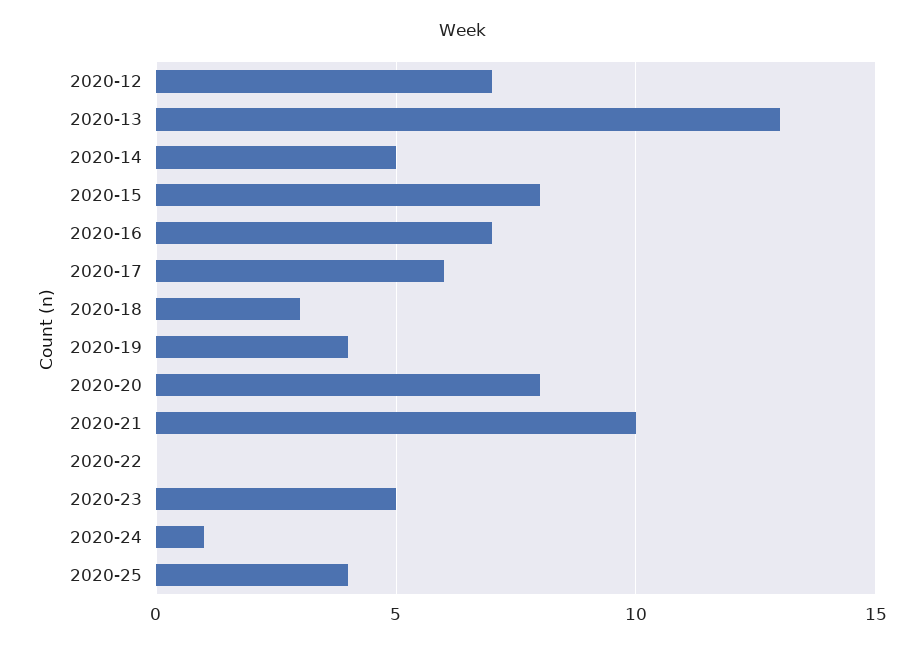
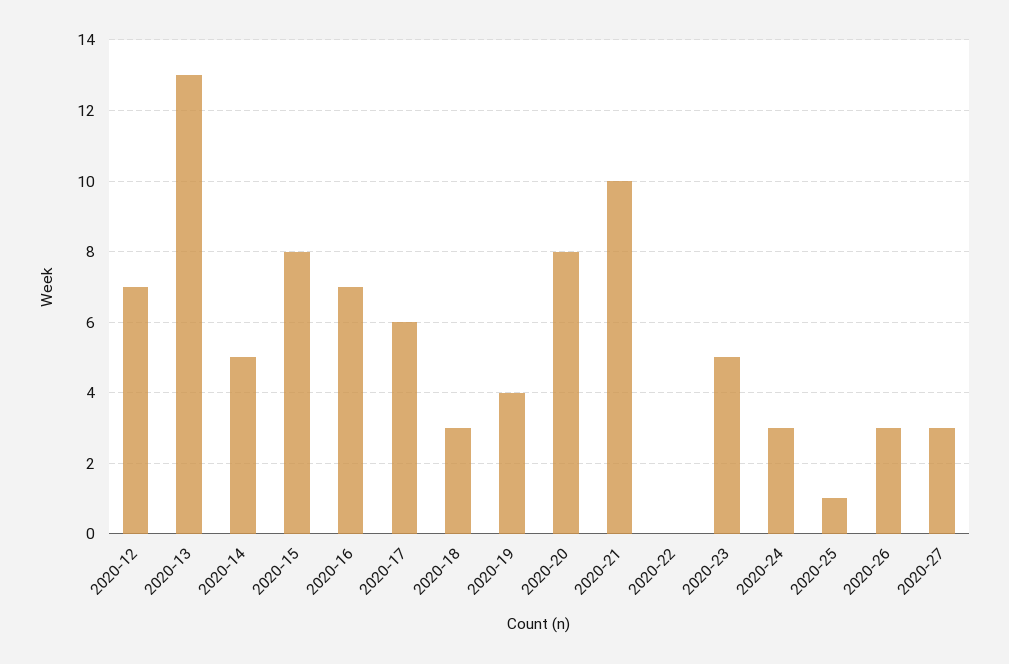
2020-24: 1 -> 3
2020-25: 4 -> 1
2020-26: none -> 3
2020-27: none -> 3

